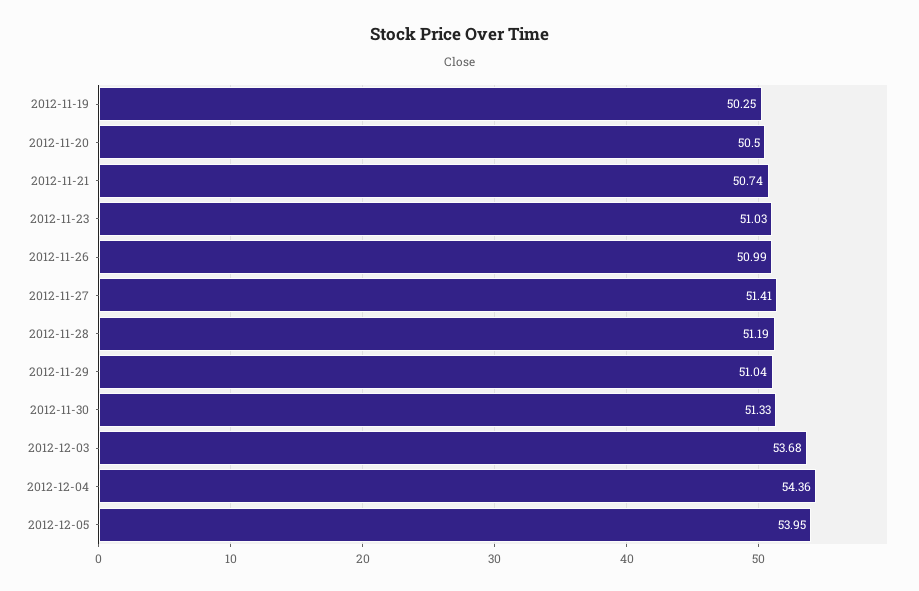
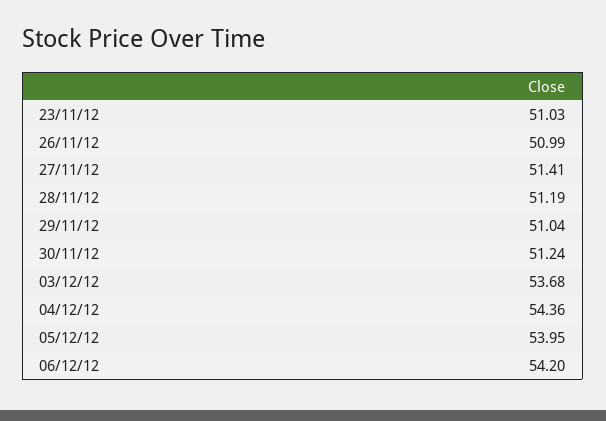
2012-11-19: 50.25 -> none
2012-11-20: 50.5 -> none
2012-11-21: 50.74 -> none
2012-11-30: 51.33 -> 51.24
06/12/12: none -> 54.2

